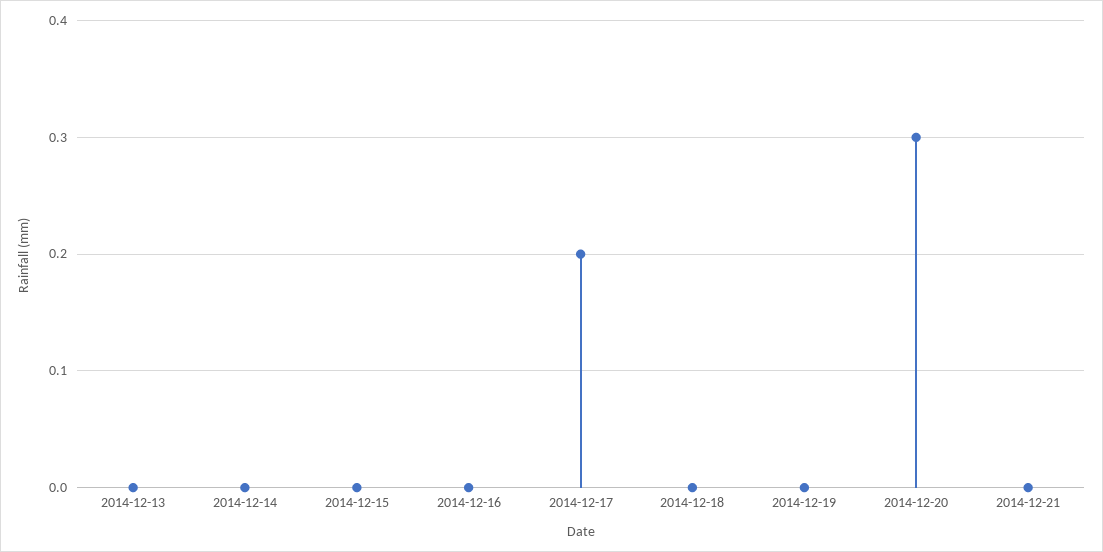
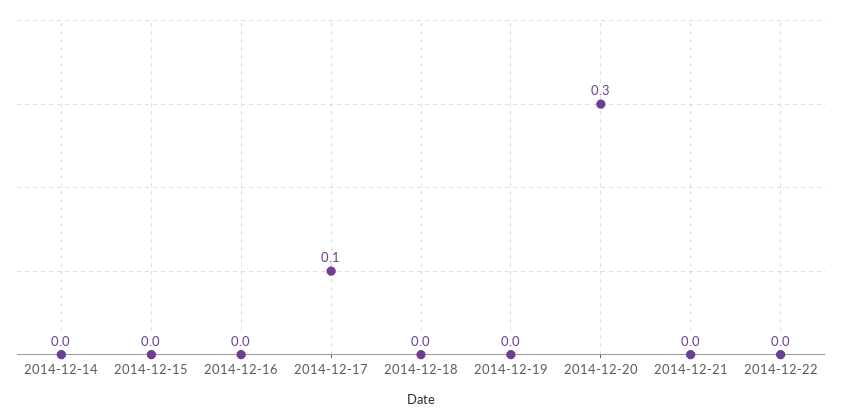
2014-12-13: 0 -> none
2014-12-17: 0.2 -> 0.1
2014-12-22: none -> 0

